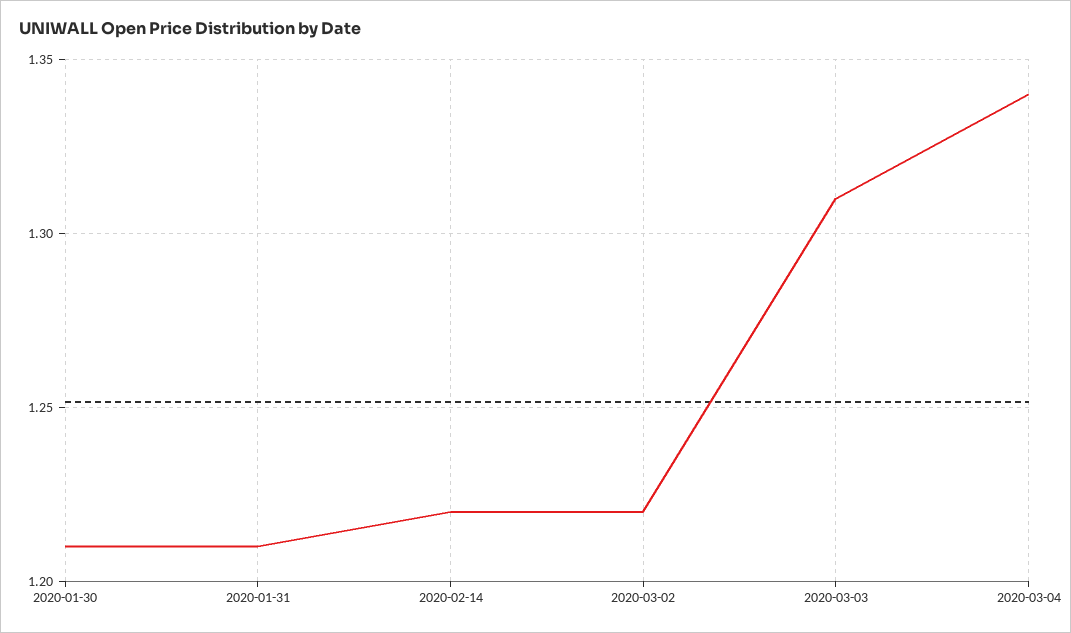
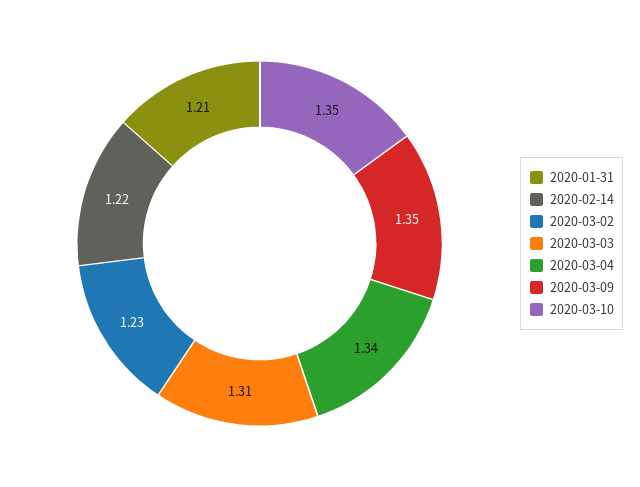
2020-01-30: 1.21 -> none
2020-03-02: 1.22 -> 1.23
2020-03-09: none -> 1.35
2020-03-10: none -> 1.35

